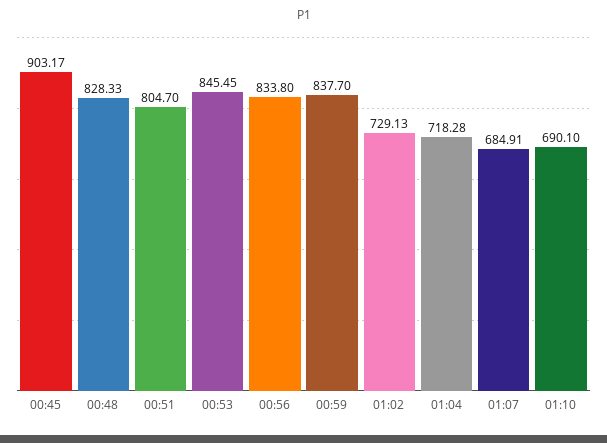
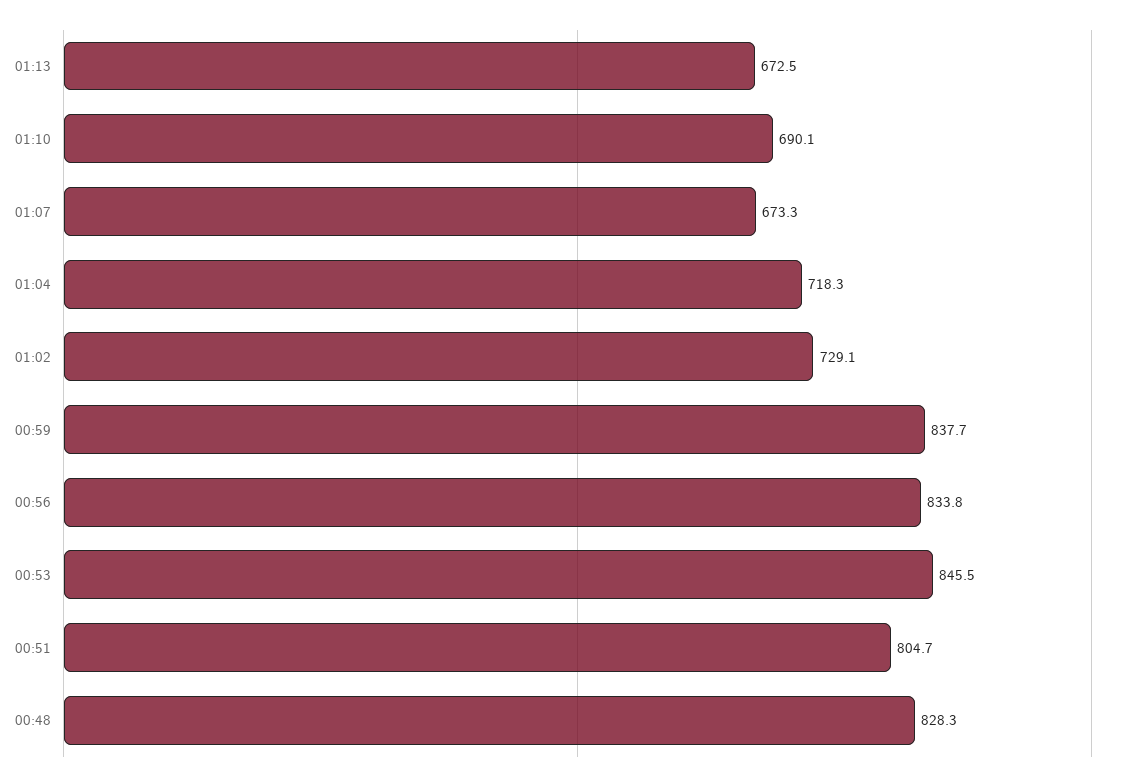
00:45: 903.17 -> none
01:07: 684.91 -> 673.3
01:13: none -> 672.5

